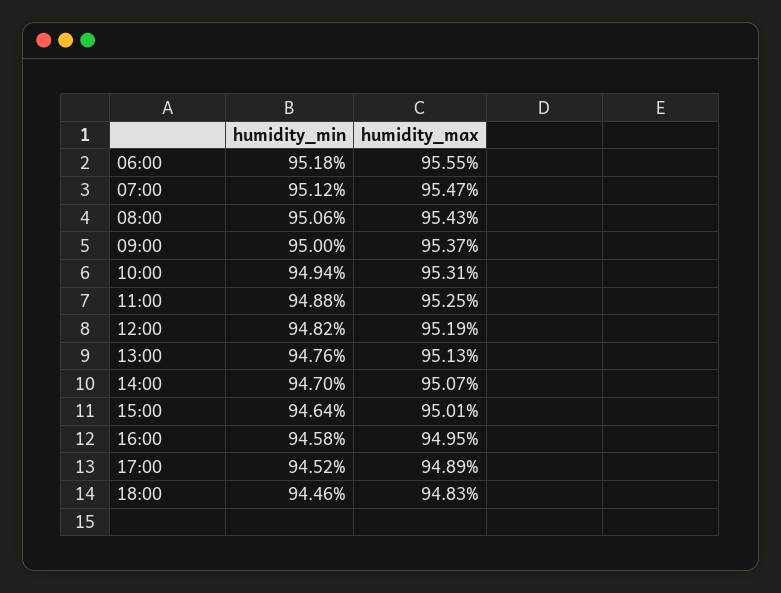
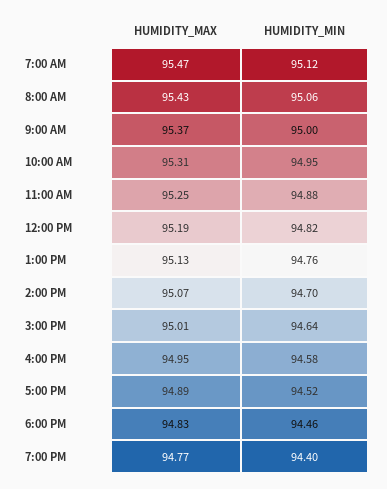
humidity_min, 06:00: 95.18 -> none
humidity_max, 06:00: 95.55 -> none
humidity_min, 10:00: 94.94 -> 94.95
humidity_max, 7:00 PM: none -> 94.77
humidity_min, 7:00 PM: none -> 94.4

